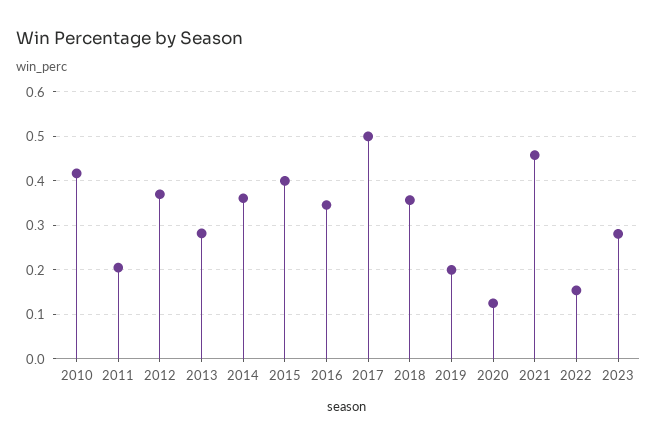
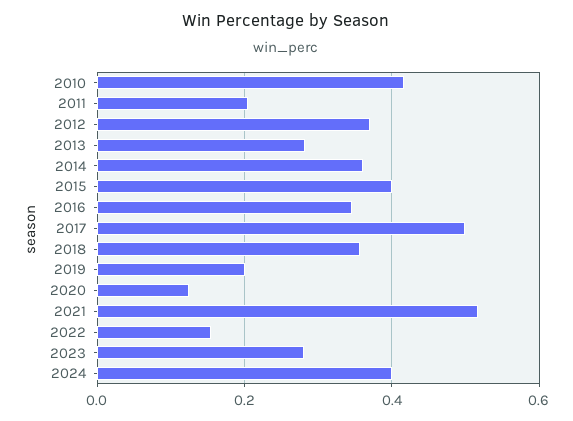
2021: 0.46 -> 0.52
2024: none -> 0.4

